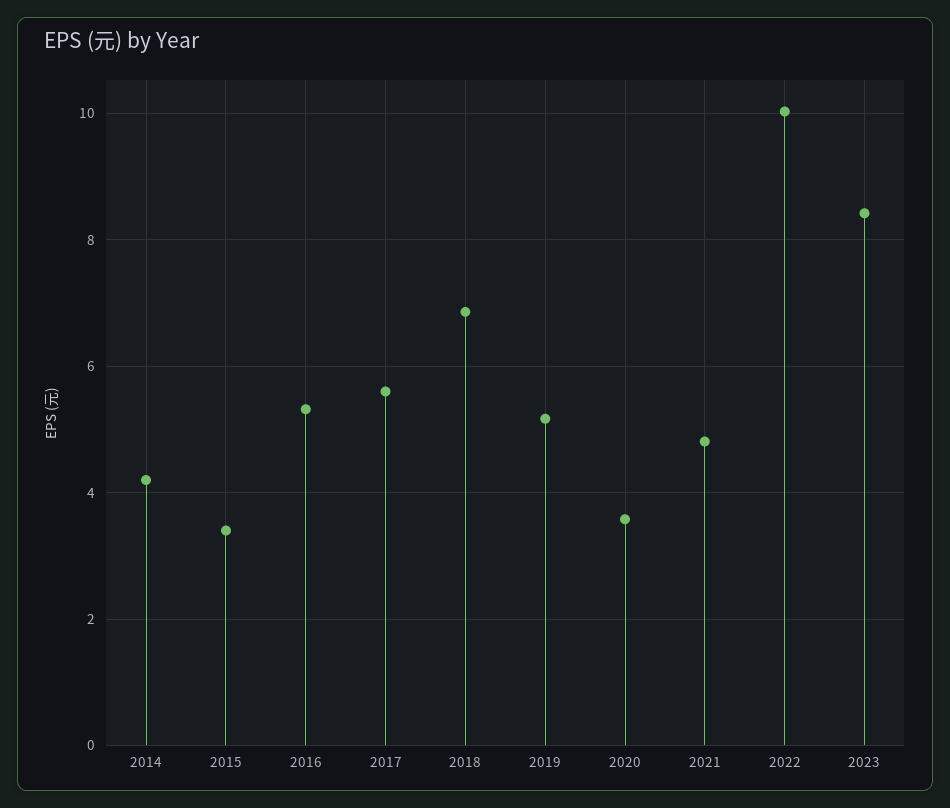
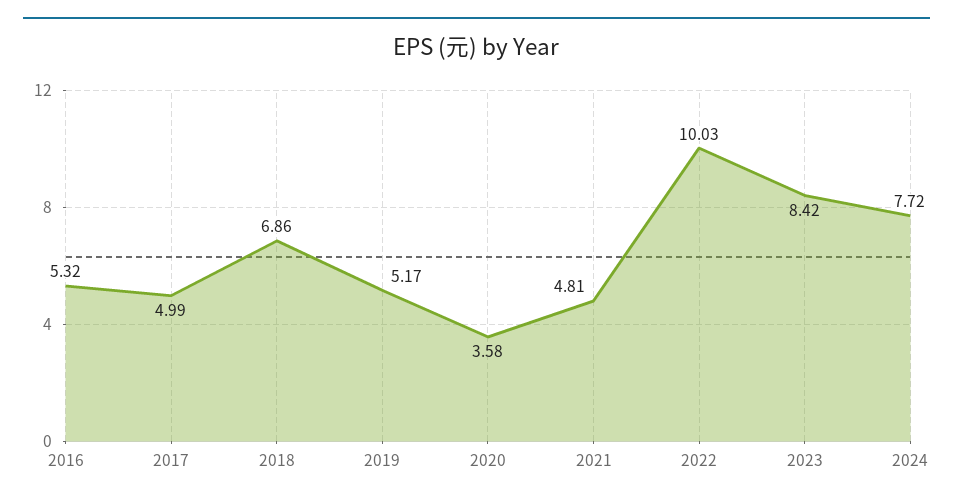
2014: 4.2 -> none
2015: 3.4 -> none
2017: 5.6 -> 4.99
2024: none -> 7.72

